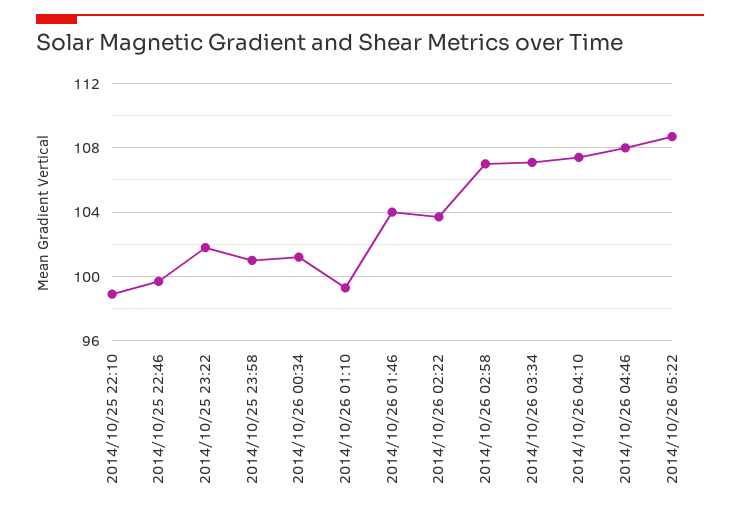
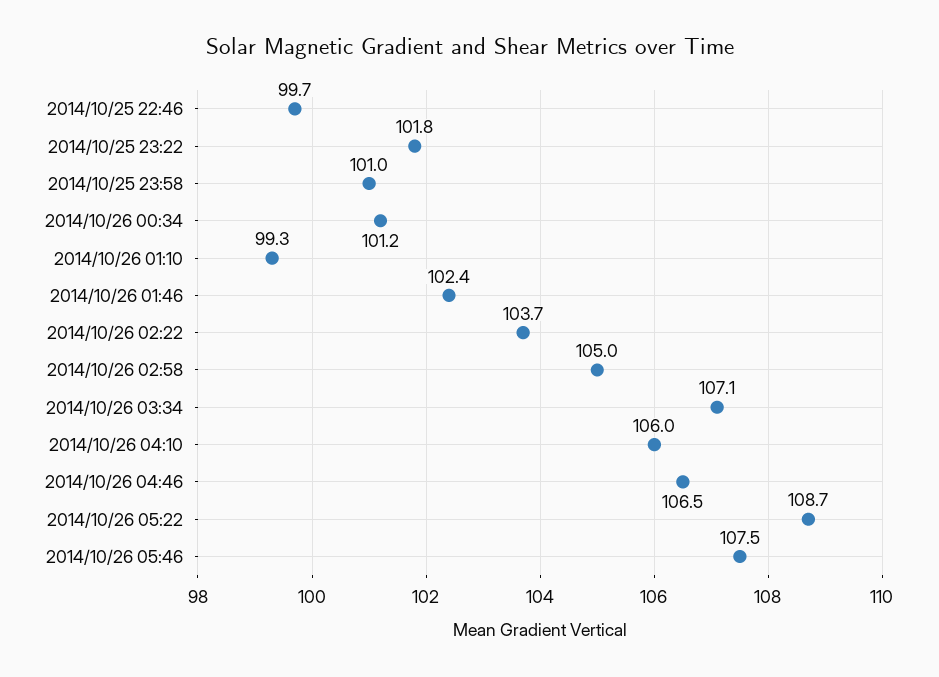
2014/10/25 22:10: 99 -> none
2014/10/26 01:46: 104 -> 102.4
2014/10/26 02:58: 107 -> 105
2014/10/26 04:10: 107.5 -> 106
2014/10/26 04:46: 108 -> 106.5
2014/10/26 05:46: none -> 107.5

